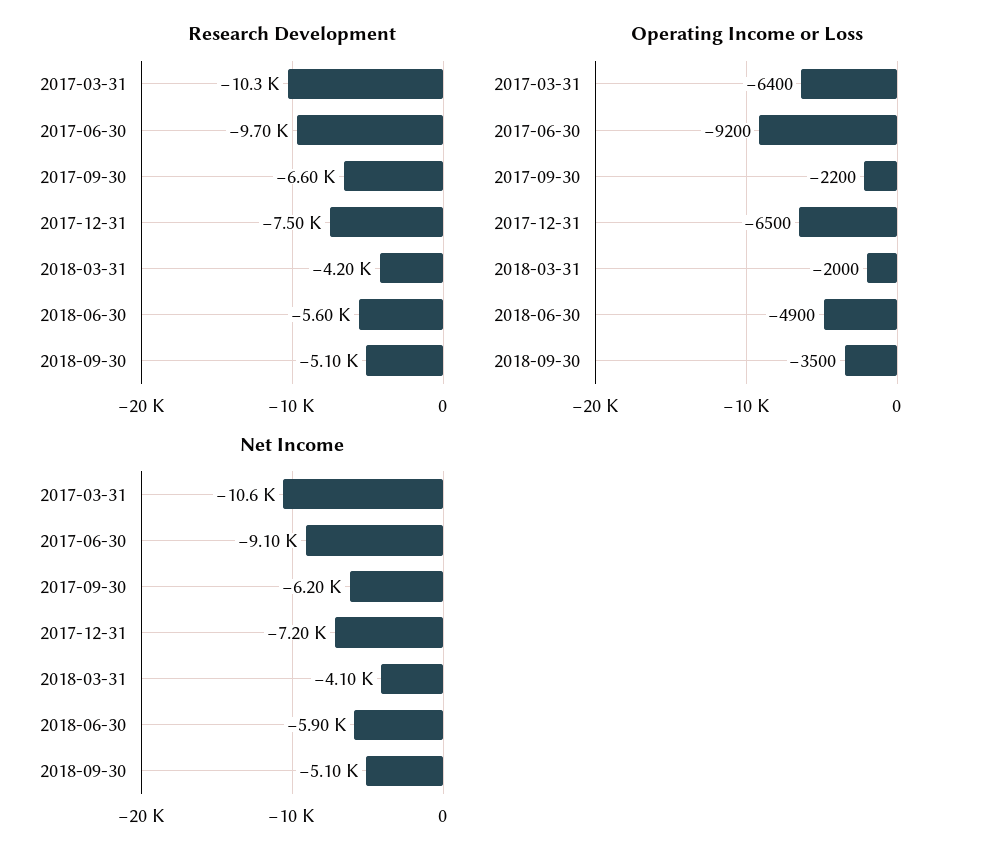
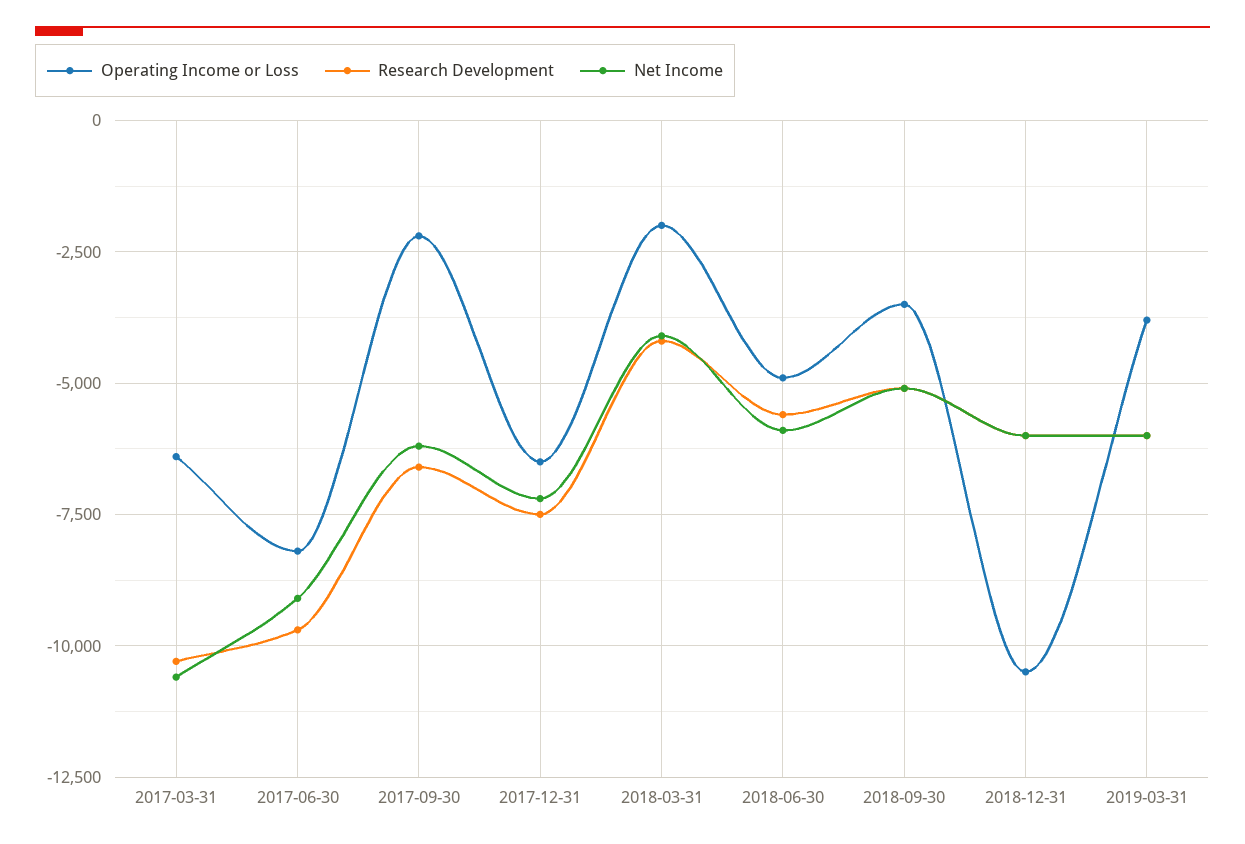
Operating Income or Loss, 2017-06-30: -9200 -> -8250
Operating Income or Loss, 2018-12-31: none -> -10500
Research Development, 2018-12-31: none -> -6000
Net Income, 2018-12-31: none -> -6000
Operating Income or Loss, 2019-03-31: none -> -3750
Research Development, 2019-03-31: none -> -6000
Net Income, 2019-03-31: none -> -6000

